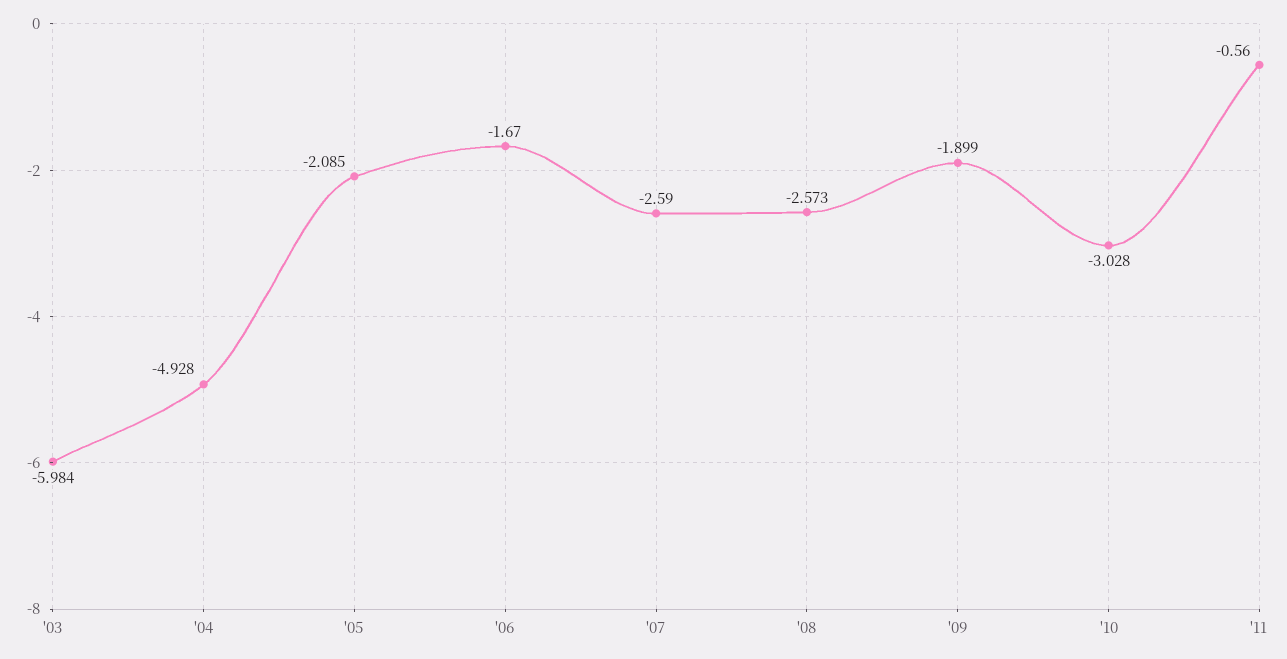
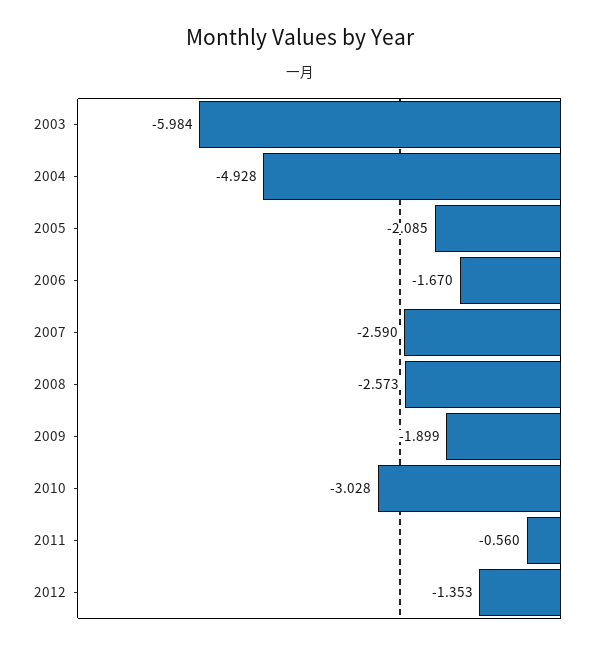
2012: none -> -1.353

